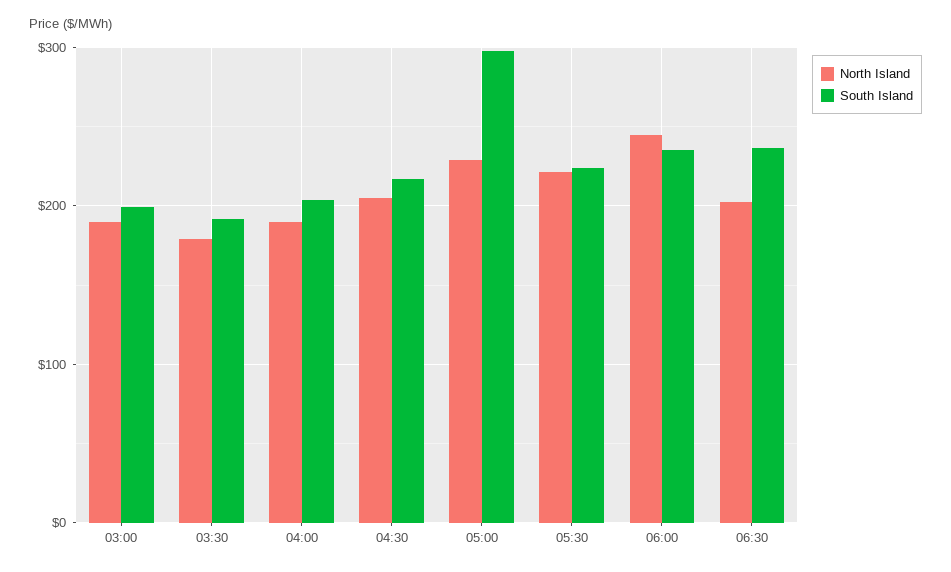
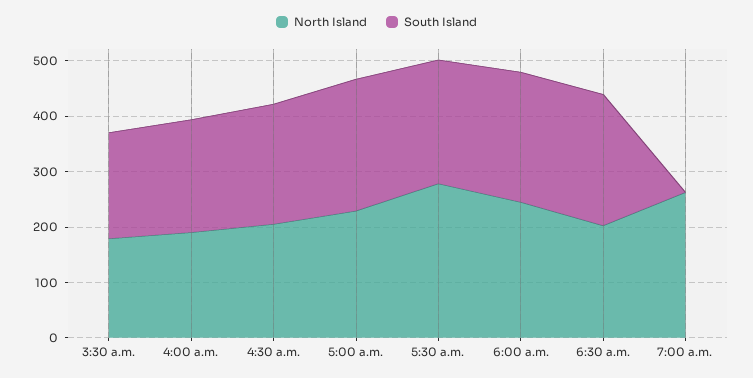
North Island, 03:00: 190 -> none
South Island, 03:00: 200 -> none
South Island, 05:00: 300 -> 240
North Island, 05:30: 220 -> 280
North Island, 7:00 a.m.: none -> 260
South Island, 7:00 a.m.: none -> 0

